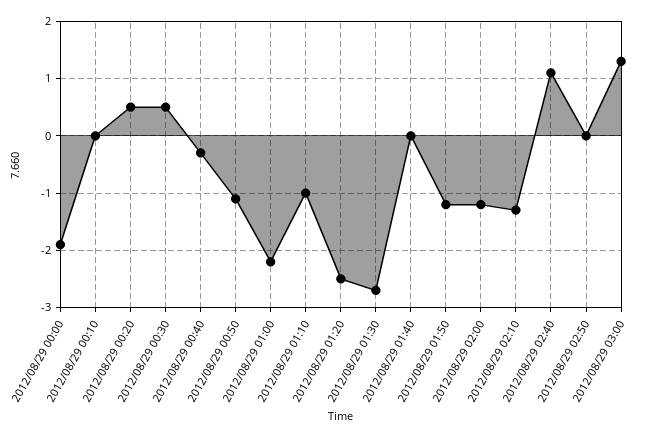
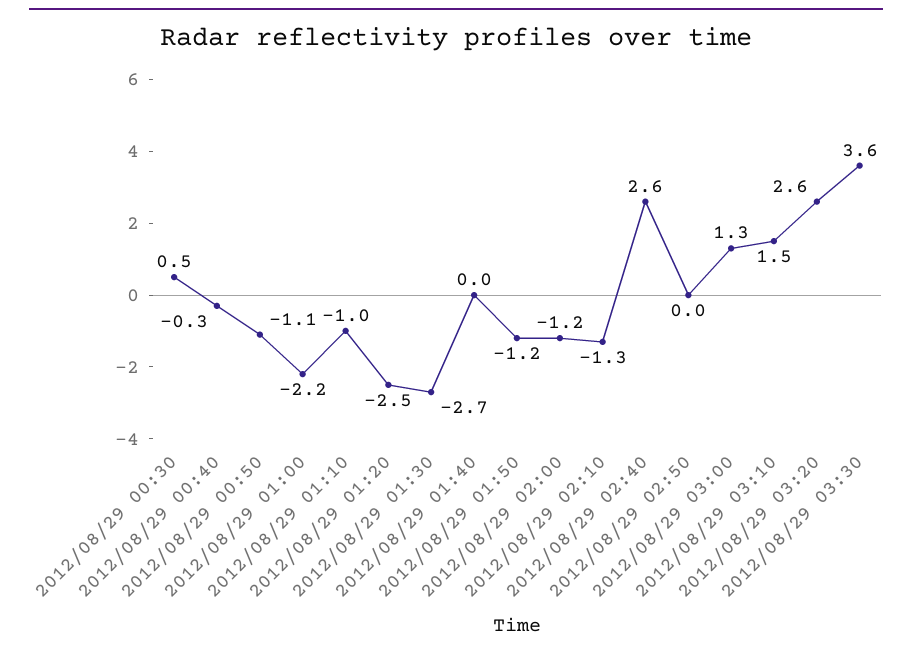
2012/08/29 00:00: -2 -> none
2012/08/29 00:10: 0 -> none
2012/08/29 00:20: 0.5 -> none
2012/08/29 02:40: 1 -> 2.6
2012/08/29 03:10: none -> 1.5
2012/08/29 03:20: none -> 2.6
2012/08/29 03:30: none -> 3.6

